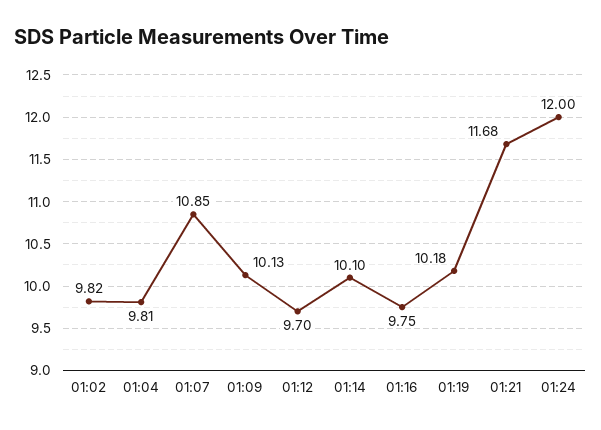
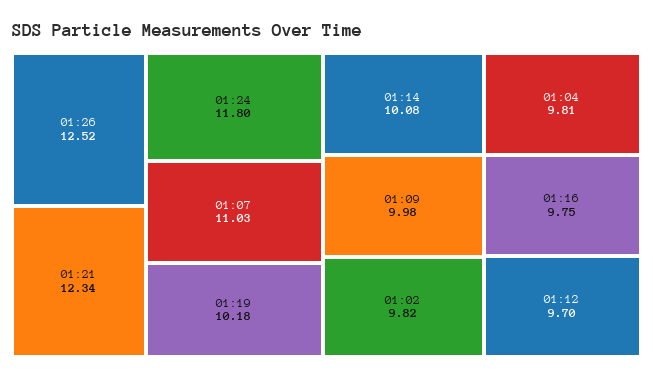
01:07: 10.85 -> 11.03
01:09: 10.13 -> 9.98
01:14: 10.1 -> 10.08
01:21: 11.68 -> 12.34
01:24: 12 -> 11.8
01:26: none -> 12.52

